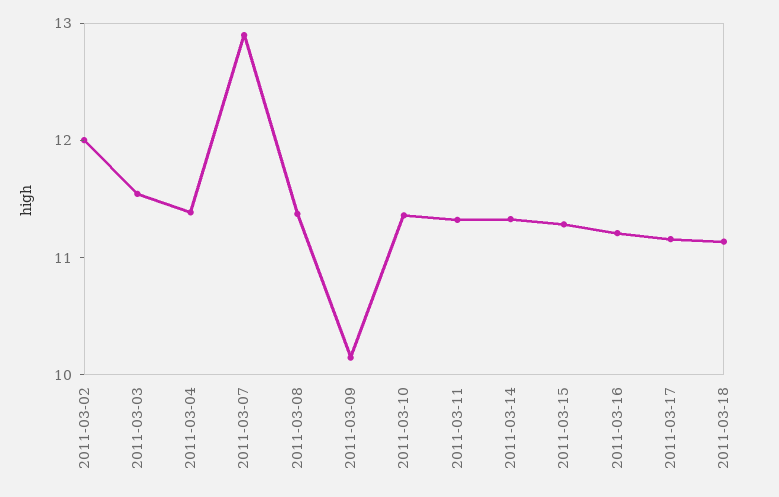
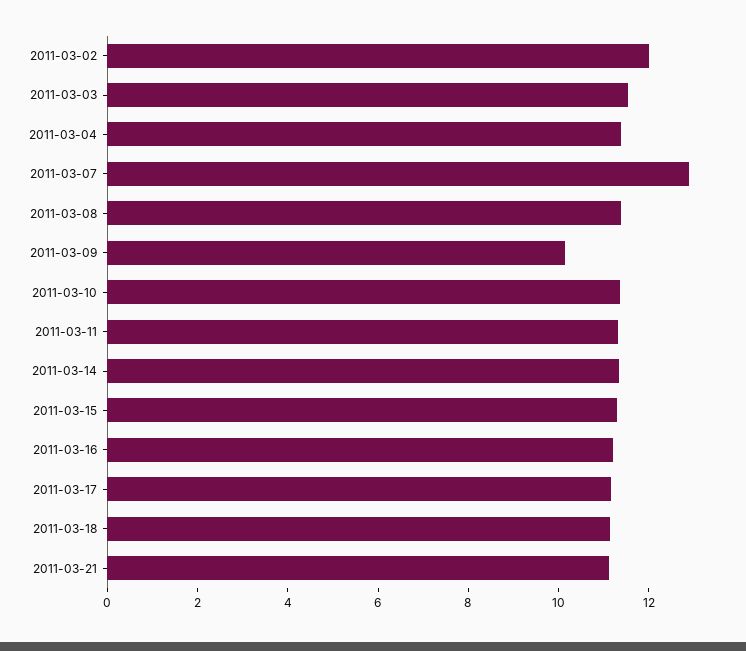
2011-03-21: none -> 11

